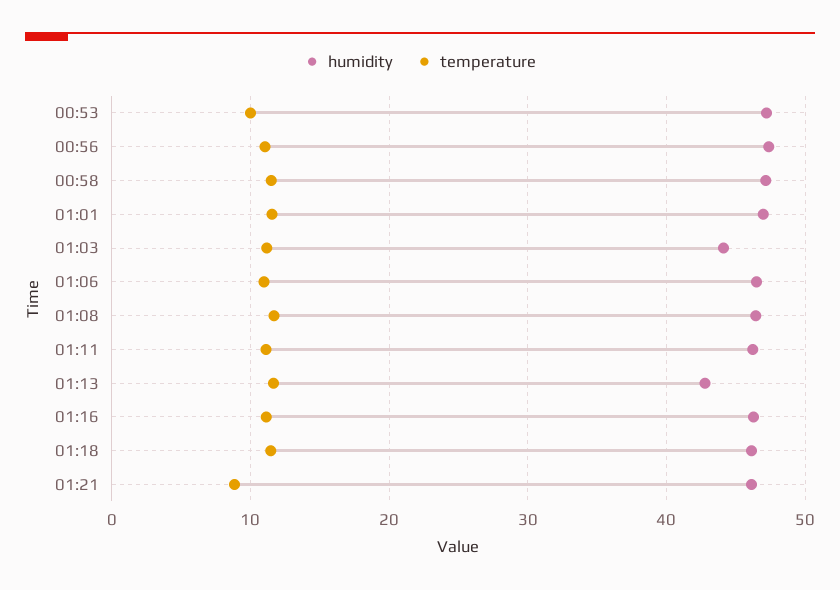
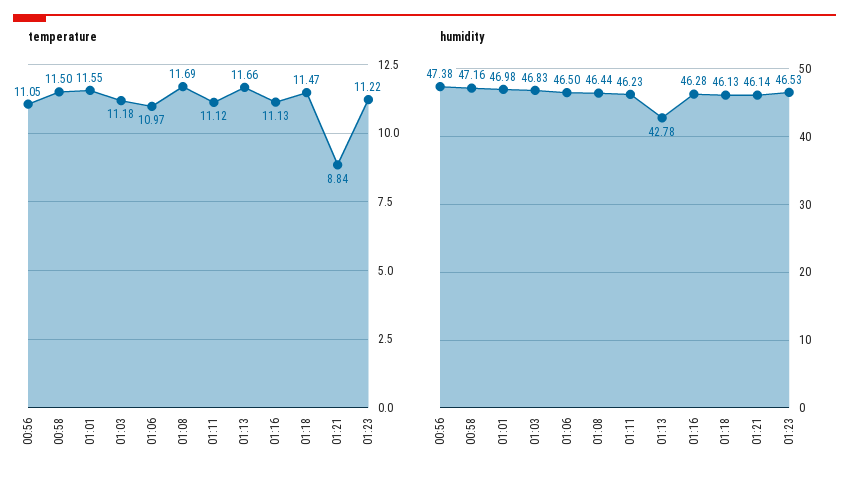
humidity, 00:53: 47 -> none
temperature, 00:53: 10 -> none
humidity, 01:03: 44 -> 46.83
temperature, 01:23: none -> 11.22
humidity, 01:23: none -> 46.53

